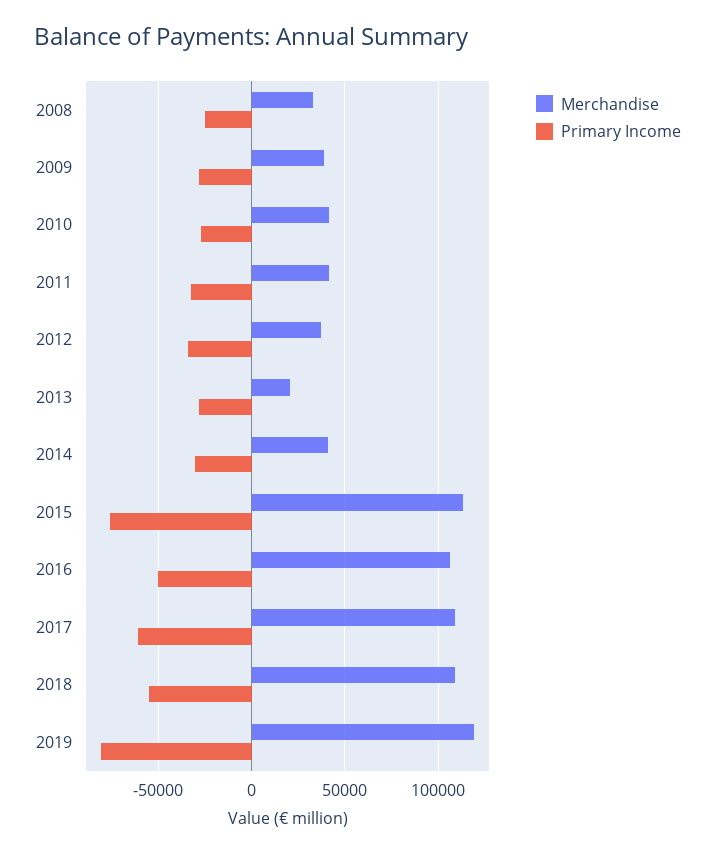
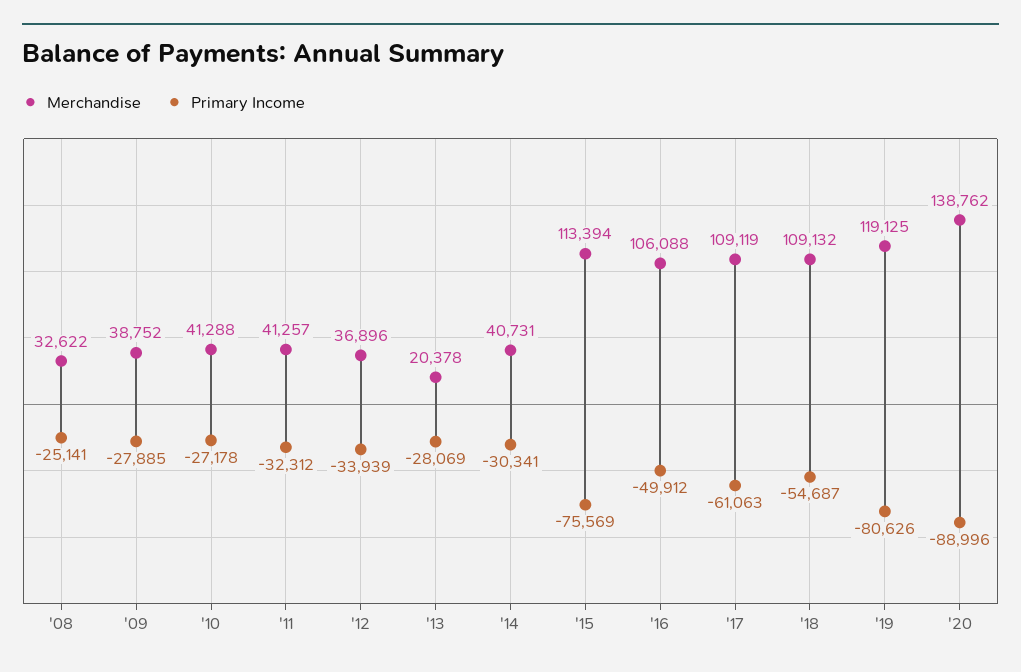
Merchandise, '20: none -> 138762
Primary Income, '20: none -> -88996

